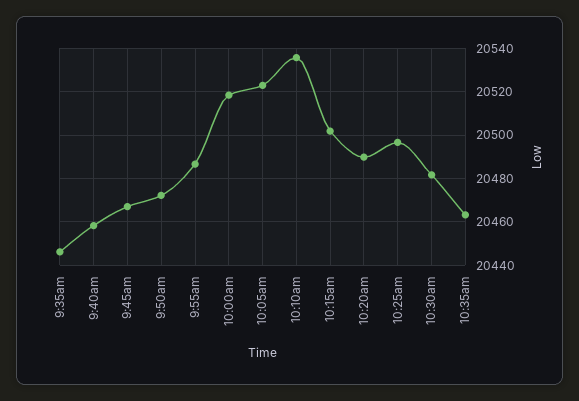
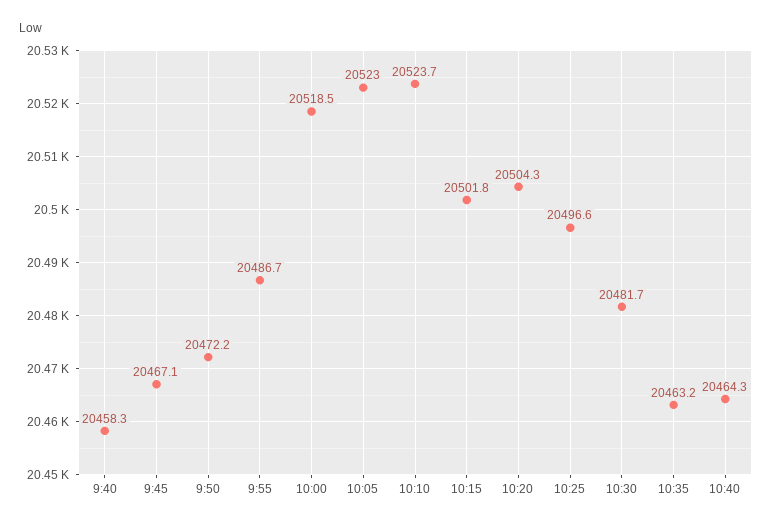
9:35am: 20445 -> none
10:10am: 20535 -> 20523.7
10:20am: 20490 -> 20504.3
10:40: none -> 20464.3

